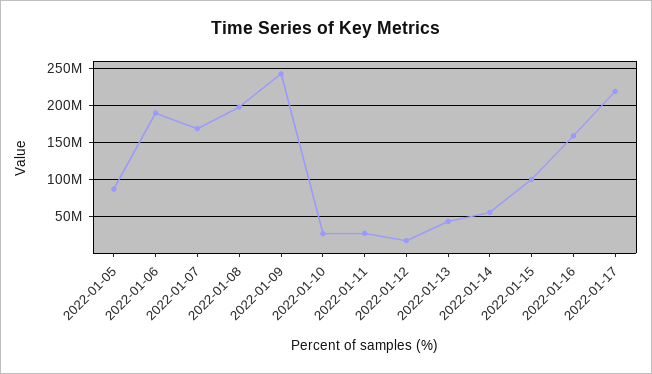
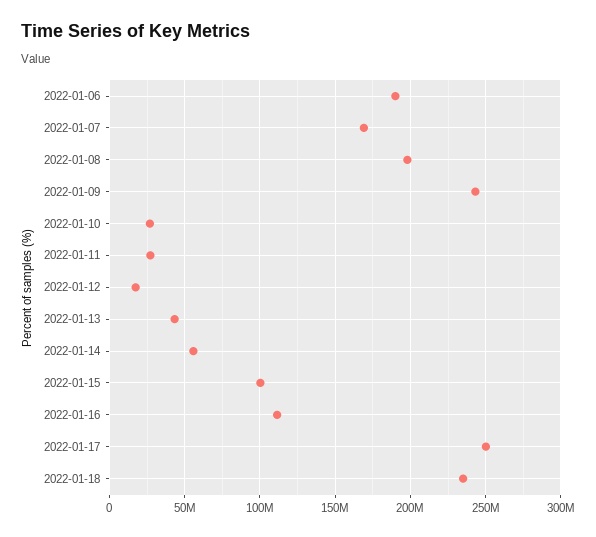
2022-01-05: 90000000 -> none
2022-01-16: 160000000 -> 110000000
2022-01-17: 220000000 -> 250000000
2022-01-18: none -> 235000000

